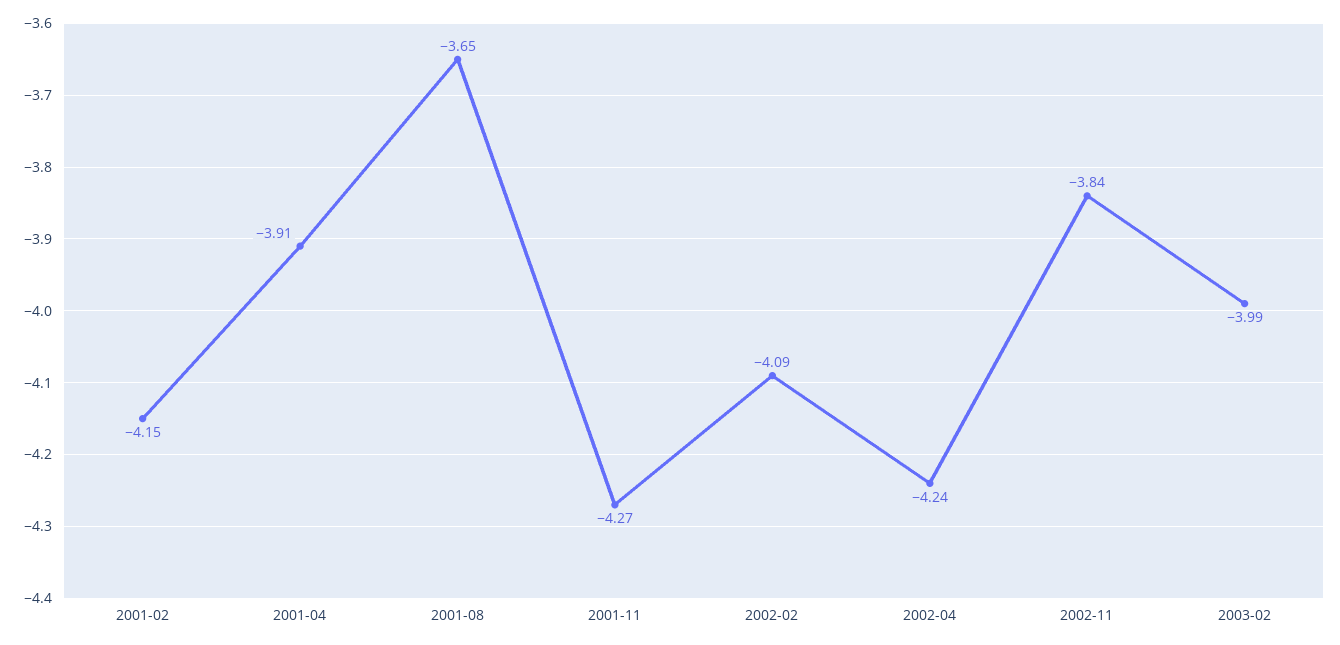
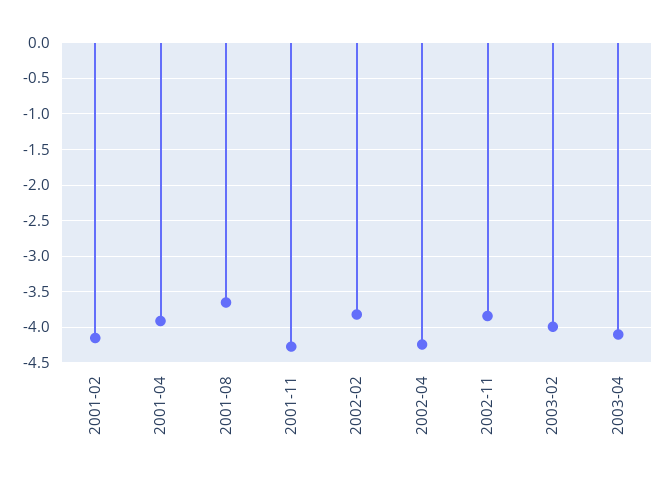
2002-02: -4.09 -> -3.8
2003-04: none -> -4.1

